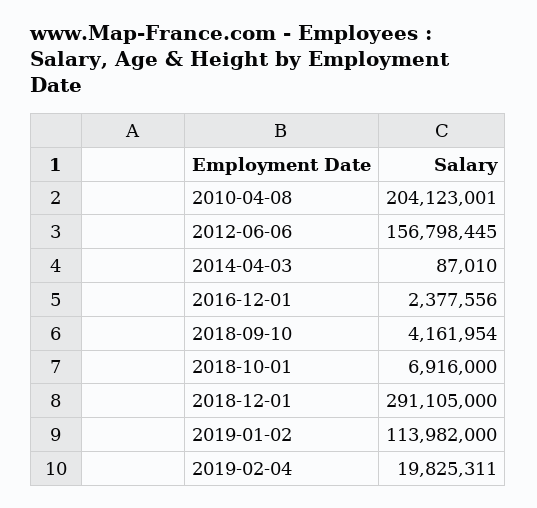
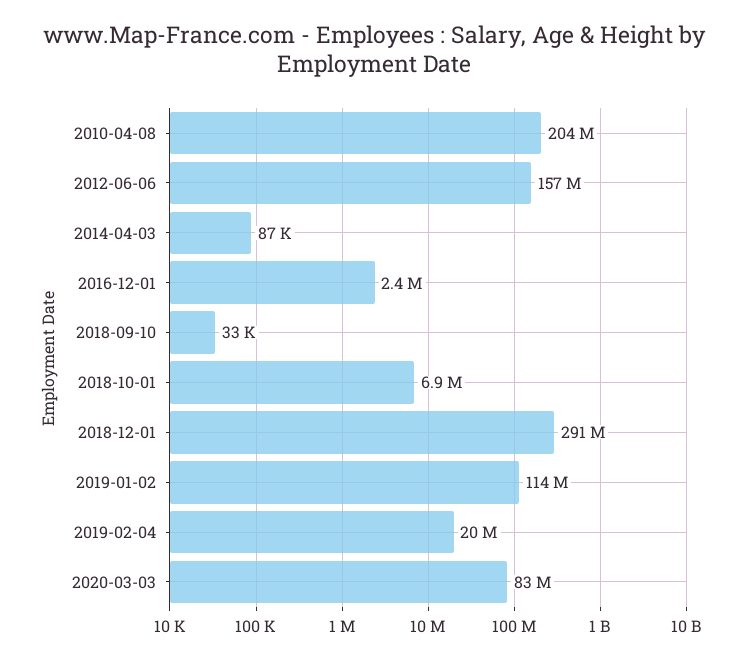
2018-09-10: 4161954 -> 33000
2020-03-03: none -> 83000000

